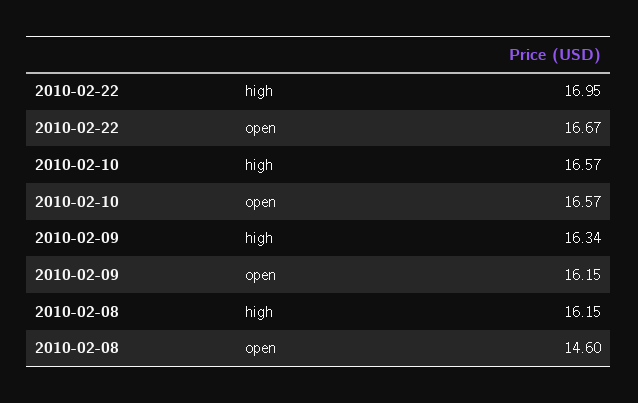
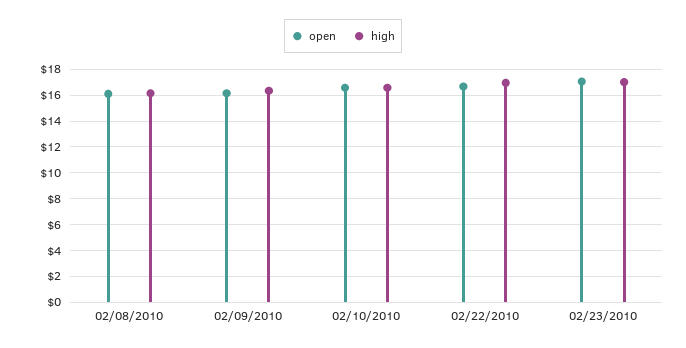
open, 2010-02-08: 14.6 -> 16
open, 02/23/2010: none -> 17
high, 02/23/2010: none -> 17

